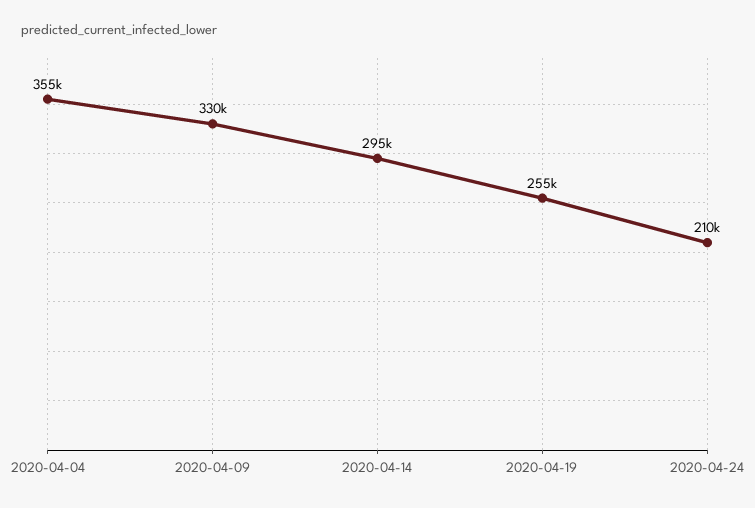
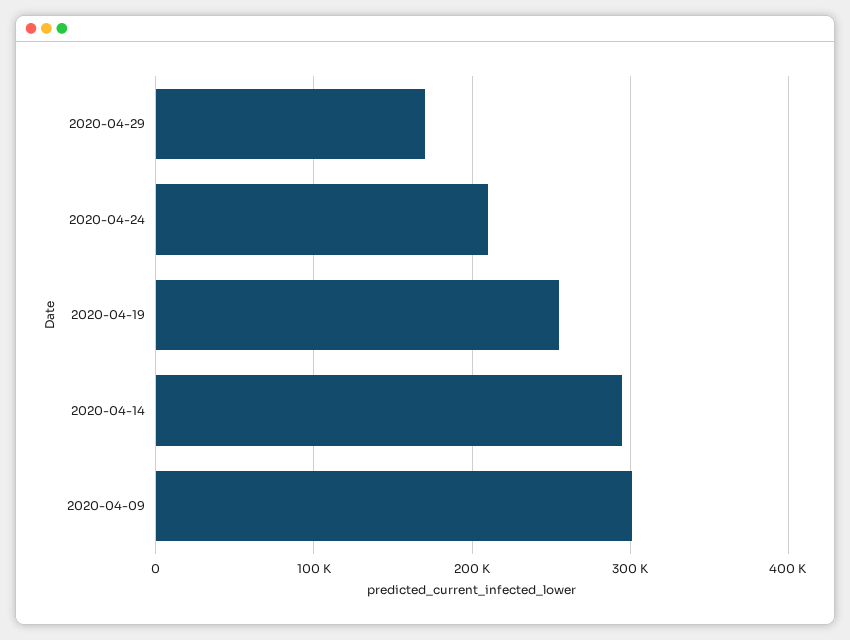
2020-04-04: 355000 -> none
2020-04-09: 330000 -> 300000
2020-04-29: none -> 170000

